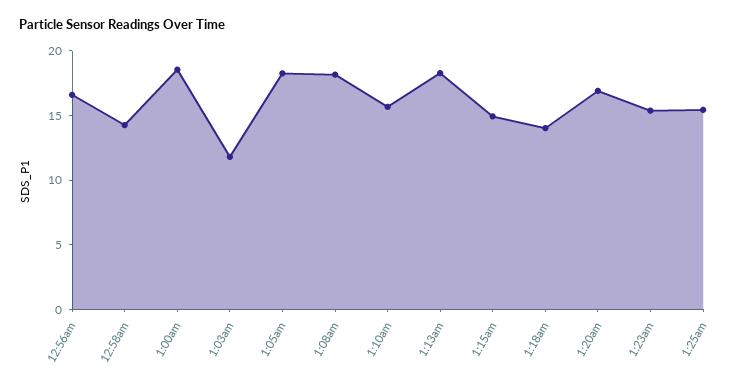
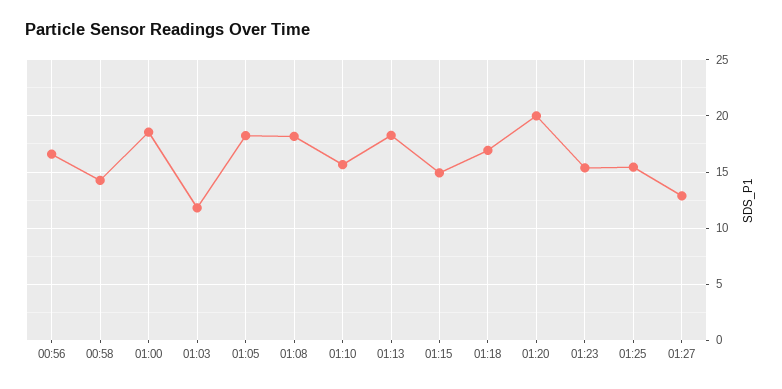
1:18am: 14 -> 17
1:20am: 17 -> 20
01:27: none -> 13

